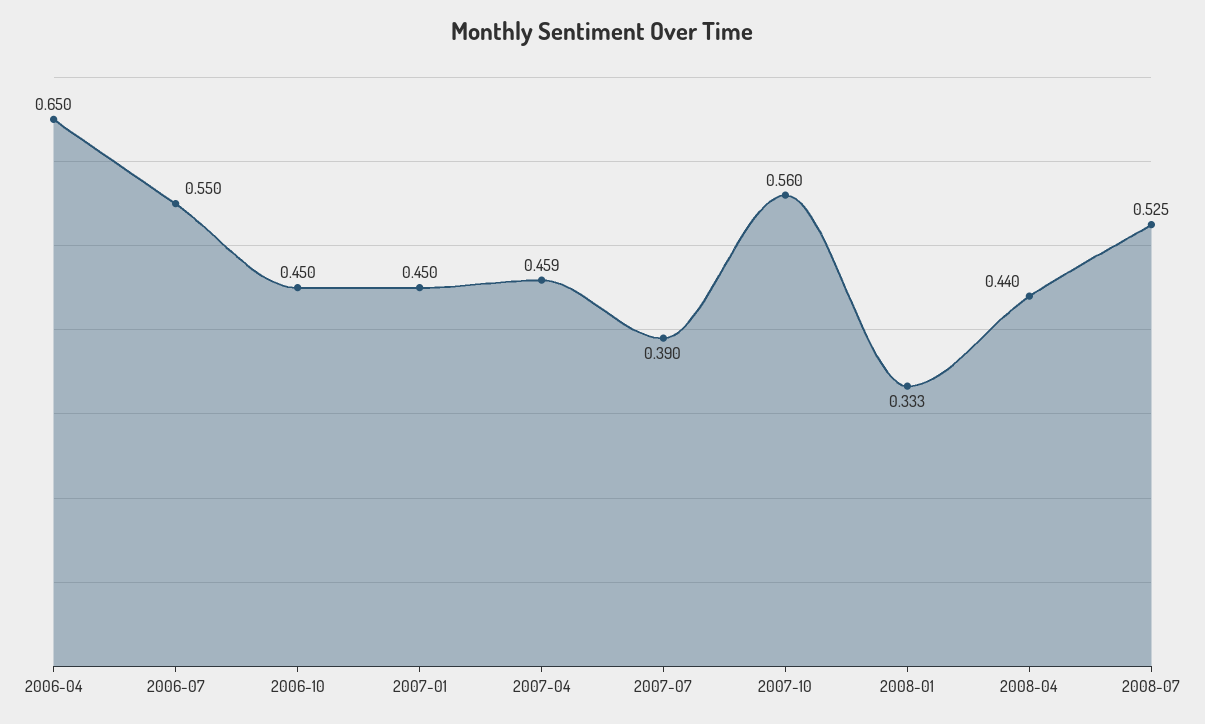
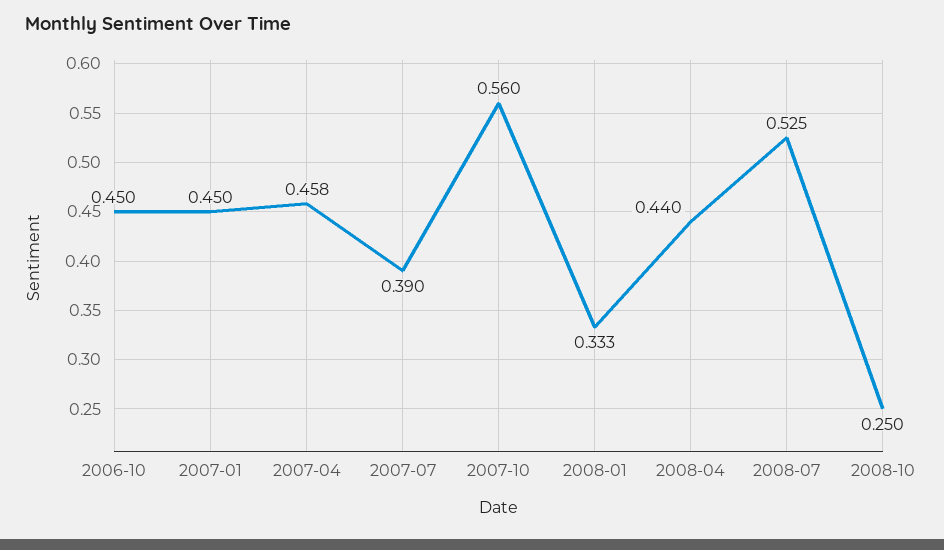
2006-04: 0.65 -> none
2006-07: 0.55 -> none
2007-04: 0.459 -> 0.458
2008-10: none -> 0.25

